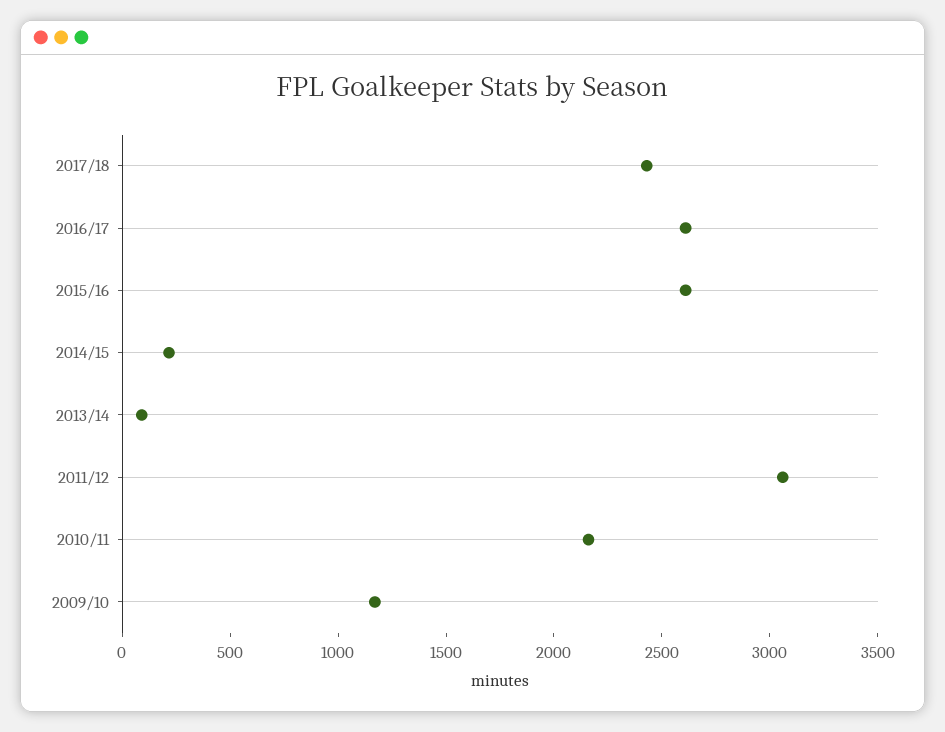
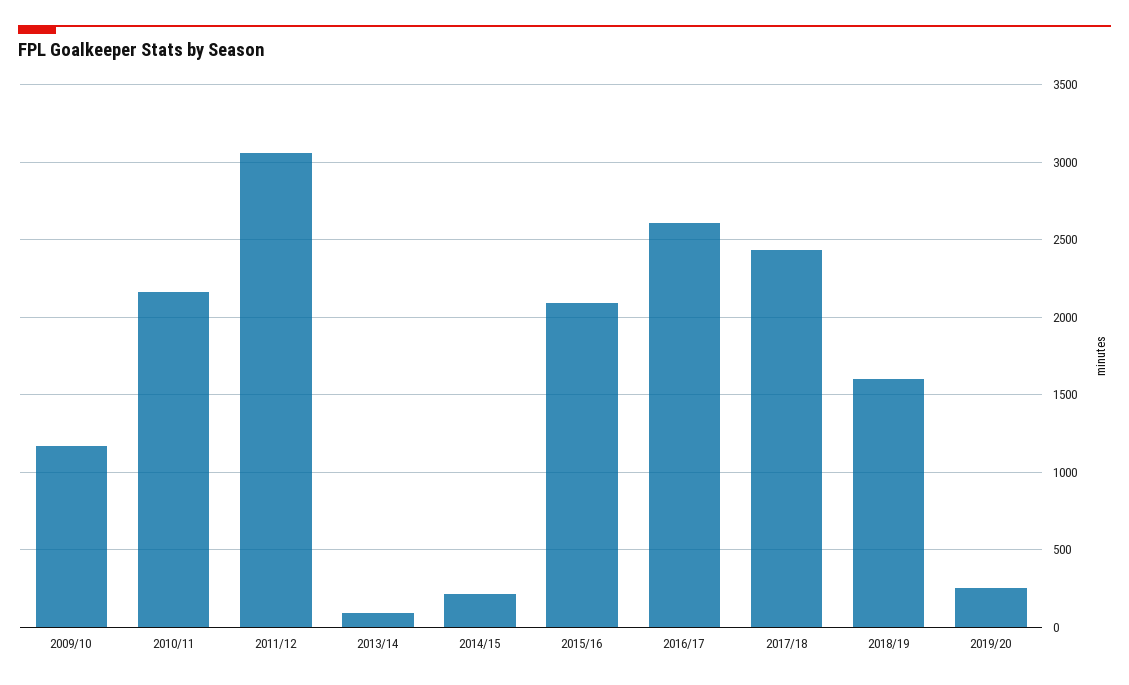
2015/16: 2600 -> 2100
2018/19: none -> 1600
2019/20: none -> 250

